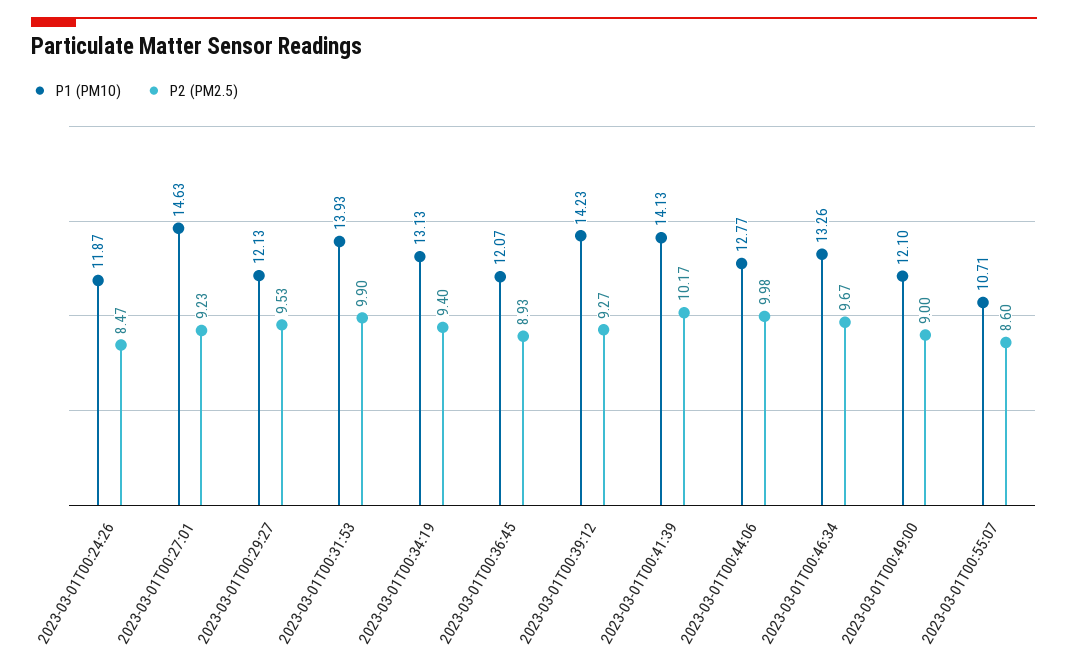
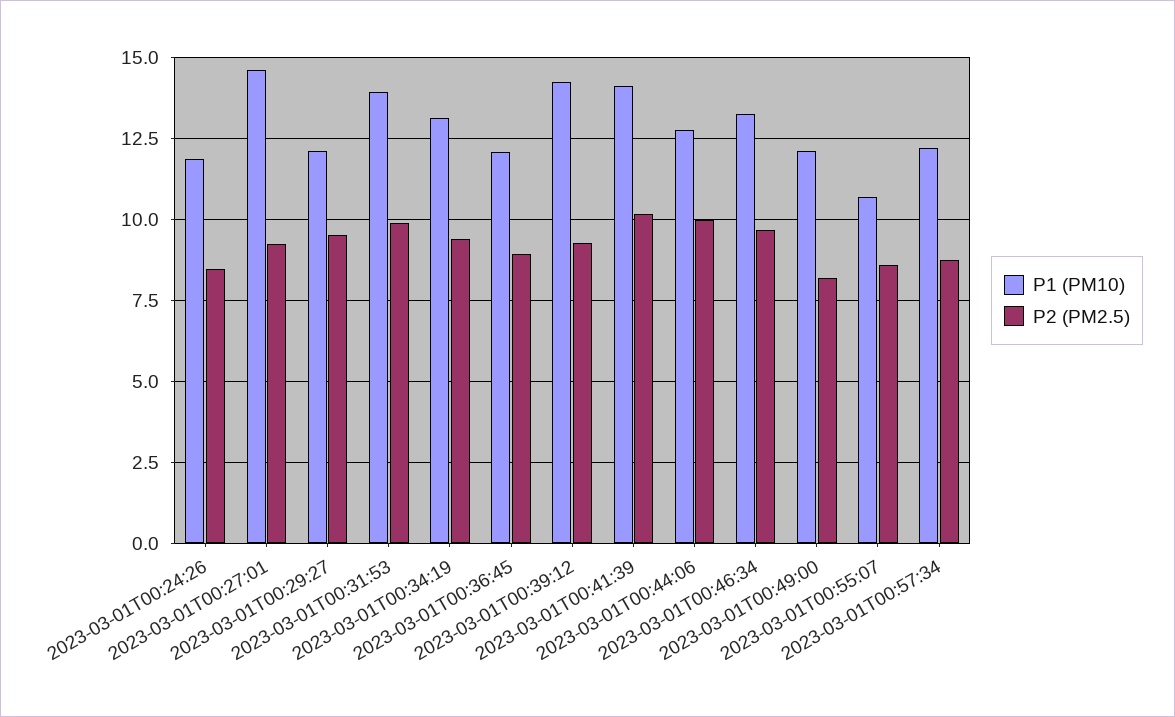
P2 (PM2.5), 2023-03-01T00:49:00: 9 -> 8.25
P1 (PM10), 2023-03-01T00:57:34: none -> 12.25
P2 (PM2.5), 2023-03-01T00:57:34: none -> 8.75

